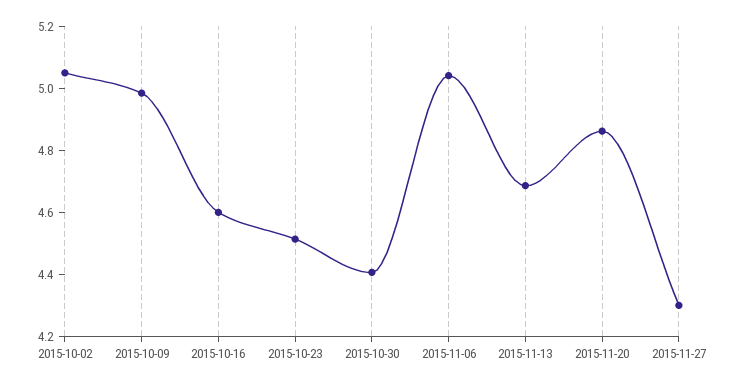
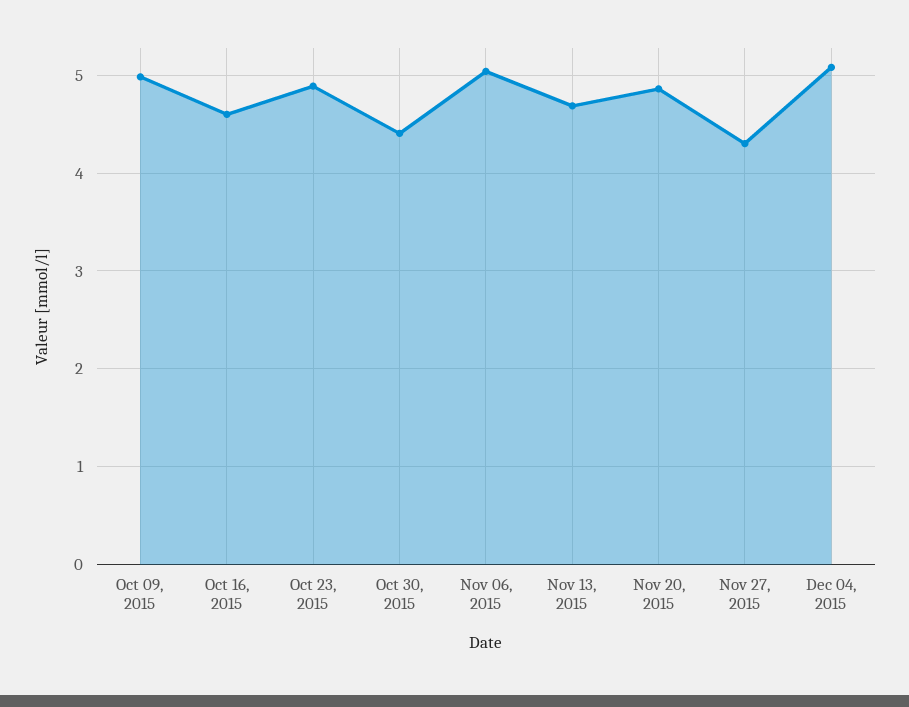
2015-10-02: 5.05 -> none
2015-10-23: 4.5 -> 4.9
Dec 04, 2015: none -> 5.1

